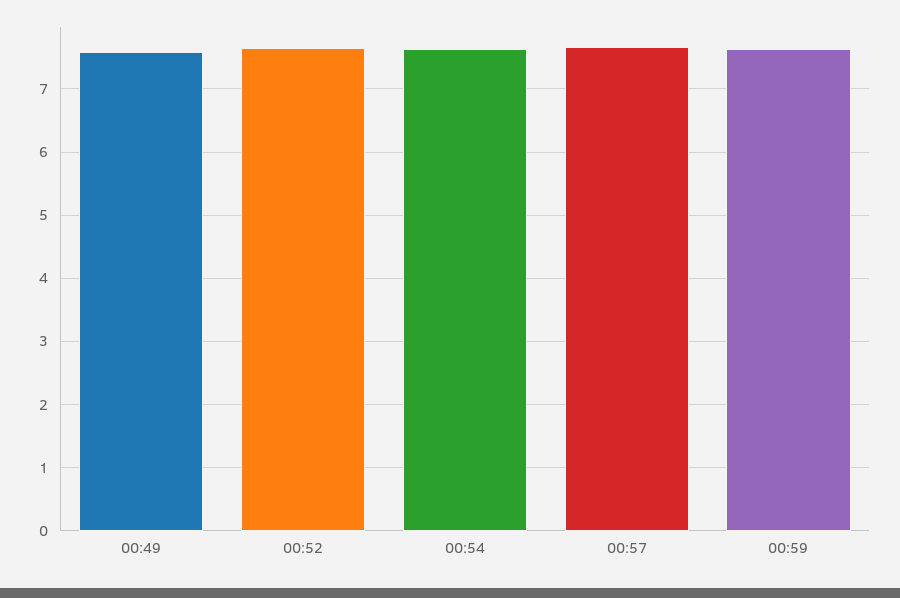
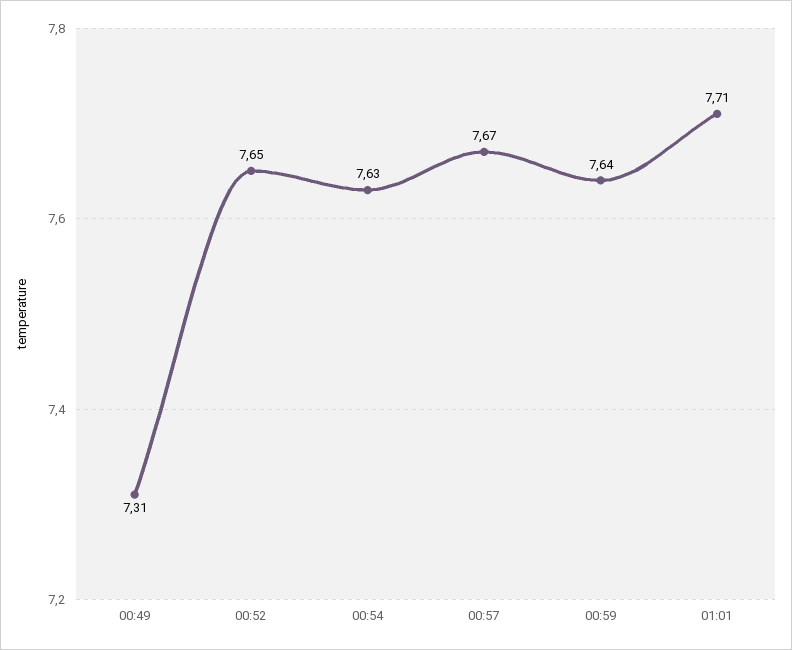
00:49: 7.6 -> 7.31
01:01: none -> 7.71

